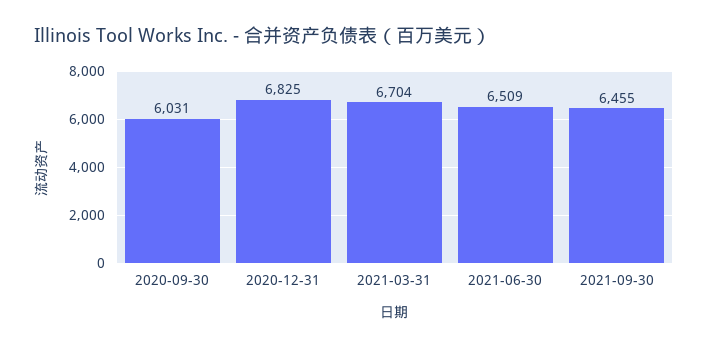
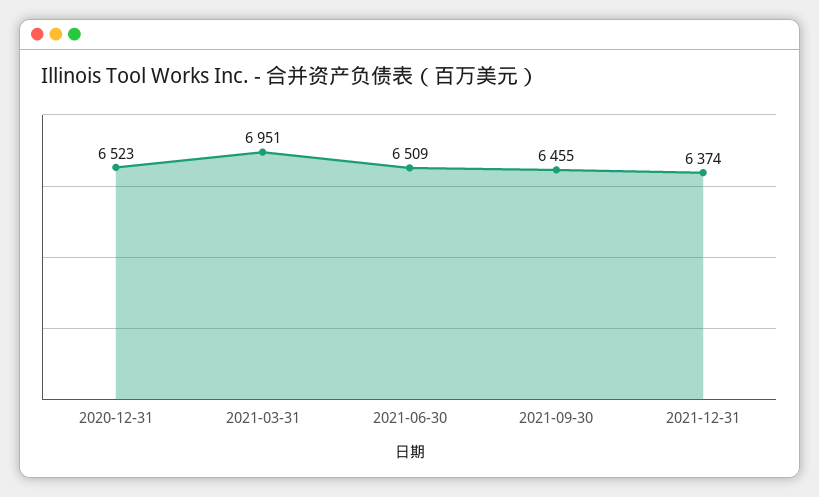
2020-09-30: 6031 -> none
2020-12-31: 6825 -> 6523
2021-03-31: 6704 -> 6951
2021-12-31: none -> 6374

